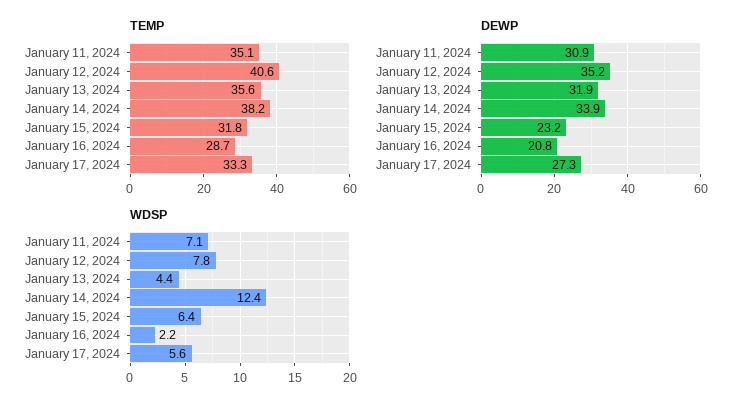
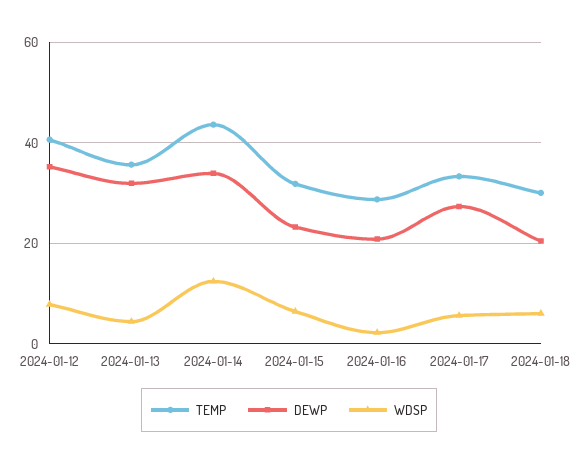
TEMP, January 11, 2024: 35.1 -> none
TEMP, January 14, 2024: 38.2 -> 44
DEWP, January 11, 2024: 30.9 -> none
WDSP, January 11, 2024: 7.1 -> none
TEMP, 2024-01-18: none -> 30
DEWP, 2024-01-18: none -> 20
WDSP, 2024-01-18: none -> 6

